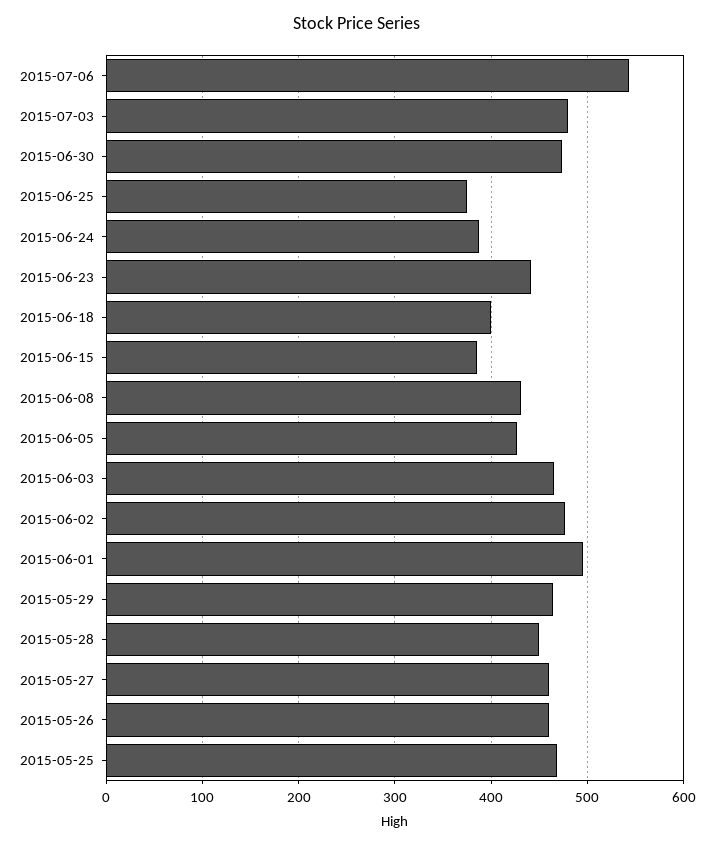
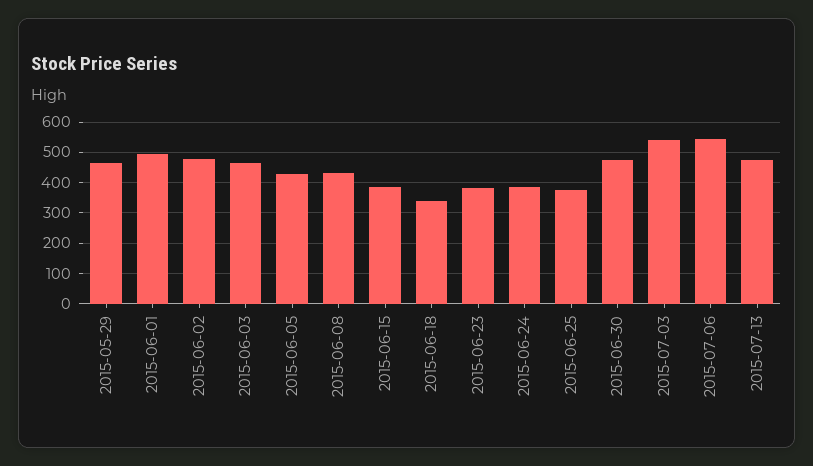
2015-07-03: 480 -> 540
2015-06-23: 440 -> 380
2015-06-18: 400 -> 340
2015-05-28: 450 -> none
2015-05-27: 460 -> none
2015-05-26: 460 -> none
2015-05-25: 470 -> none
2015-07-13: none -> 480

